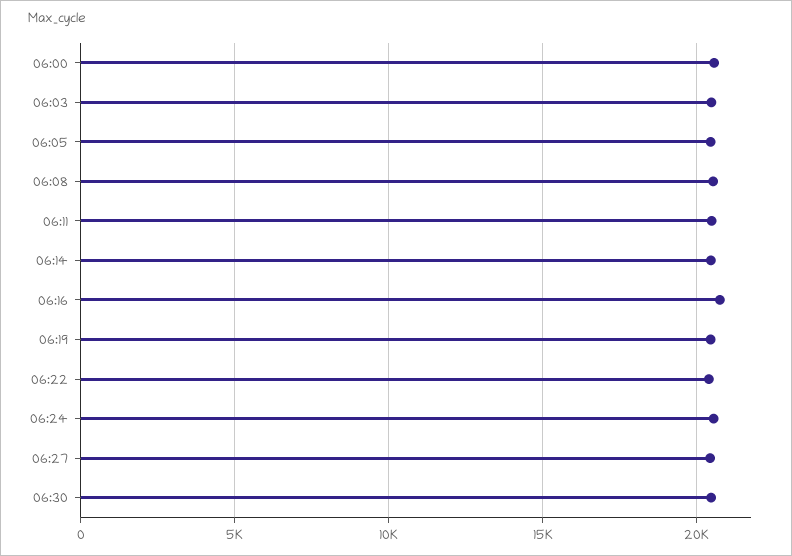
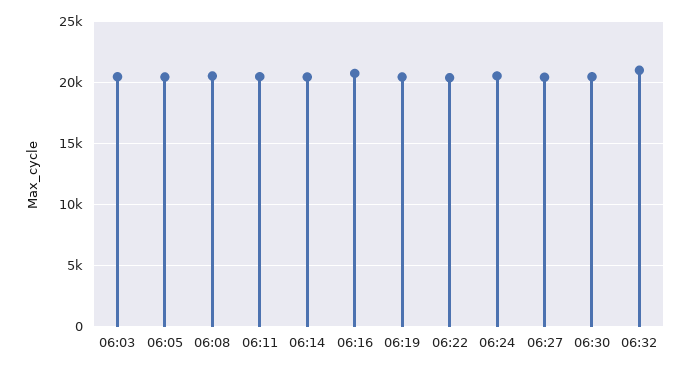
06:00: 20500 -> none
06:32: none -> 21000

